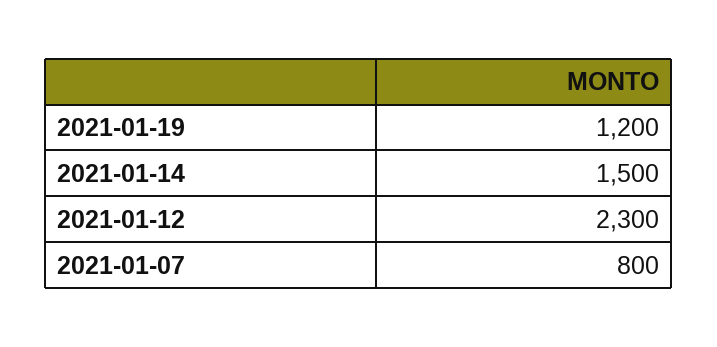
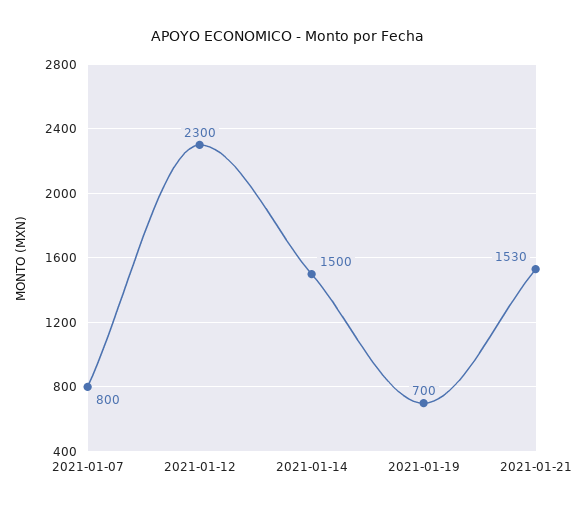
2021-01-19: 1200 -> 700
2021-01-21: none -> 1530

